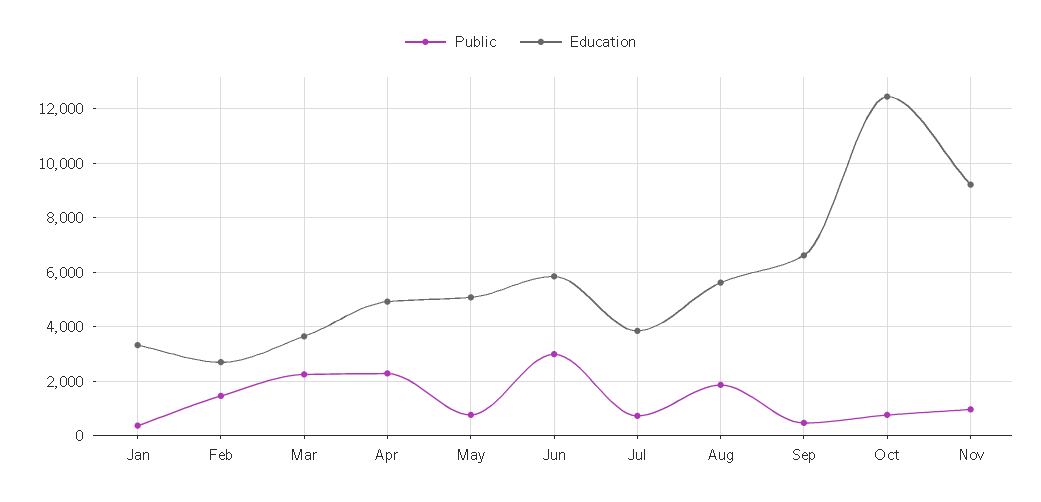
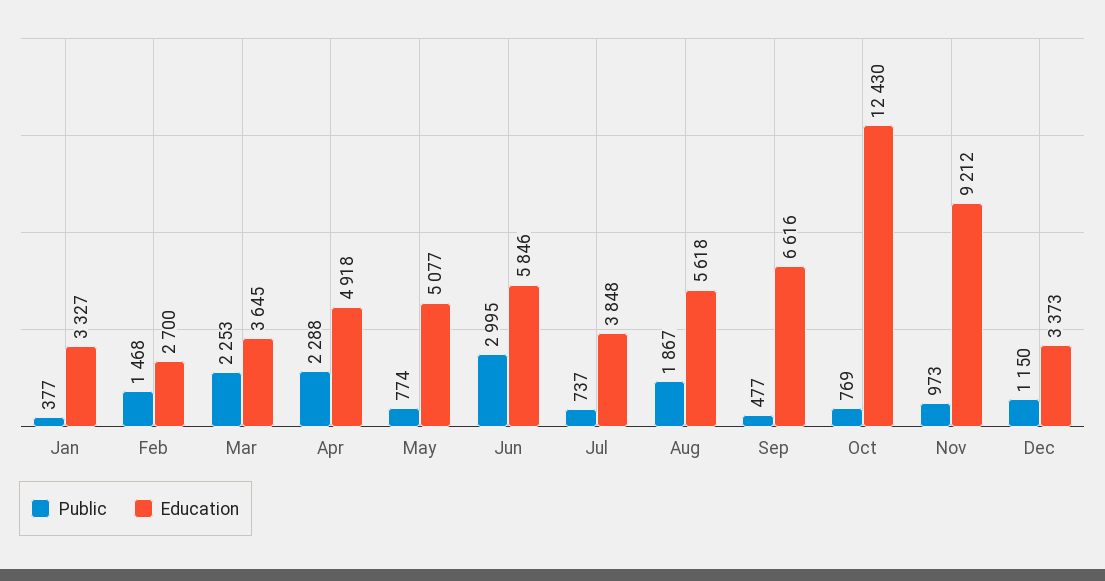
Public, Dec: none -> 1150
Education, Dec: none -> 3373

